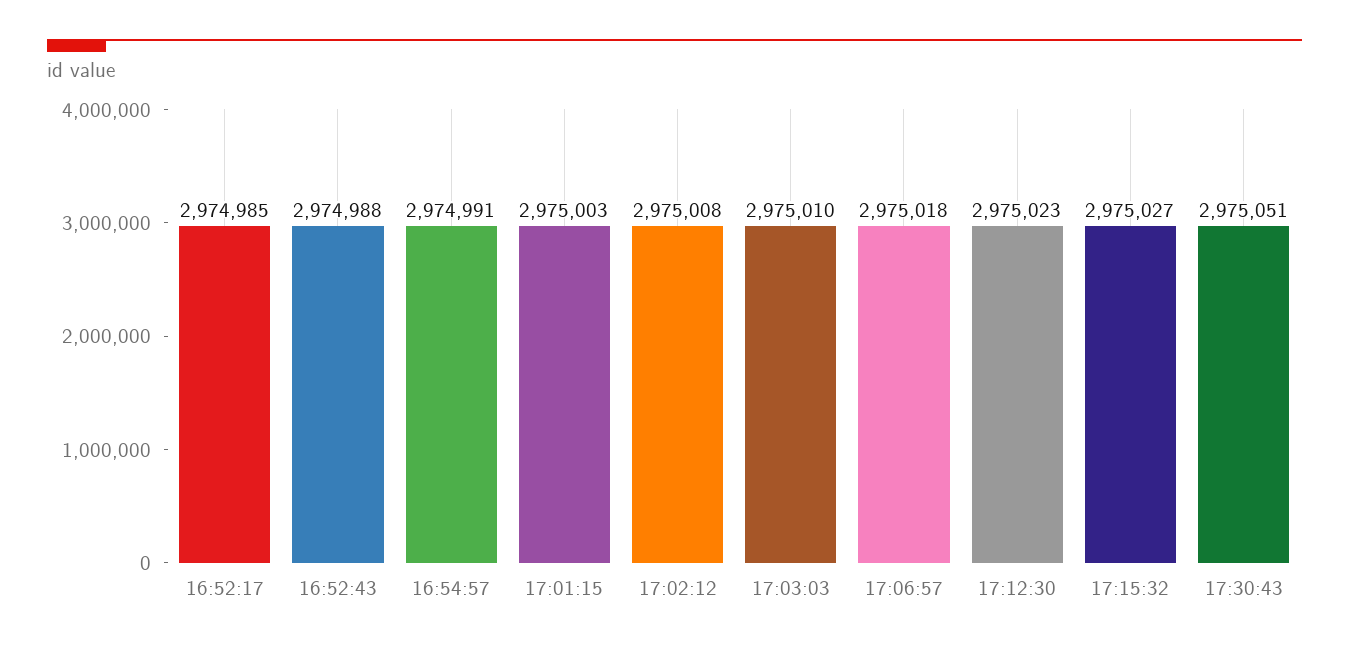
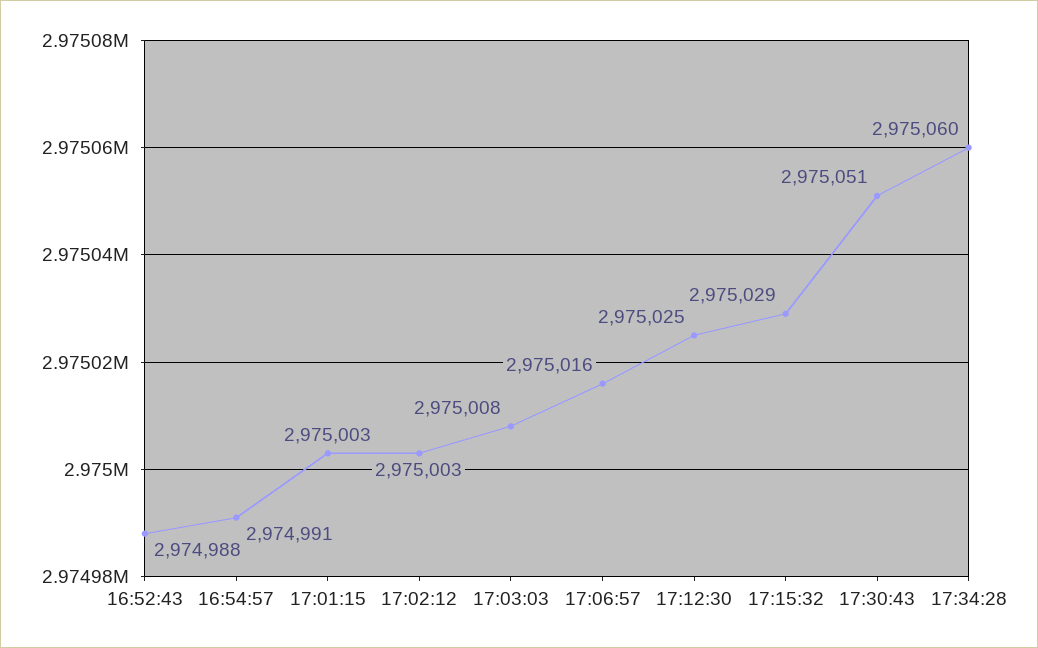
16:52:17: 2974985 -> none
17:02:12: 2975008 -> 2975003
17:03:03: 2975010 -> 2975008
17:06:57: 2975018 -> 2975016
17:12:30: 2975023 -> 2975025
17:15:32: 2975027 -> 2975029
17:34:28: none -> 2975060

